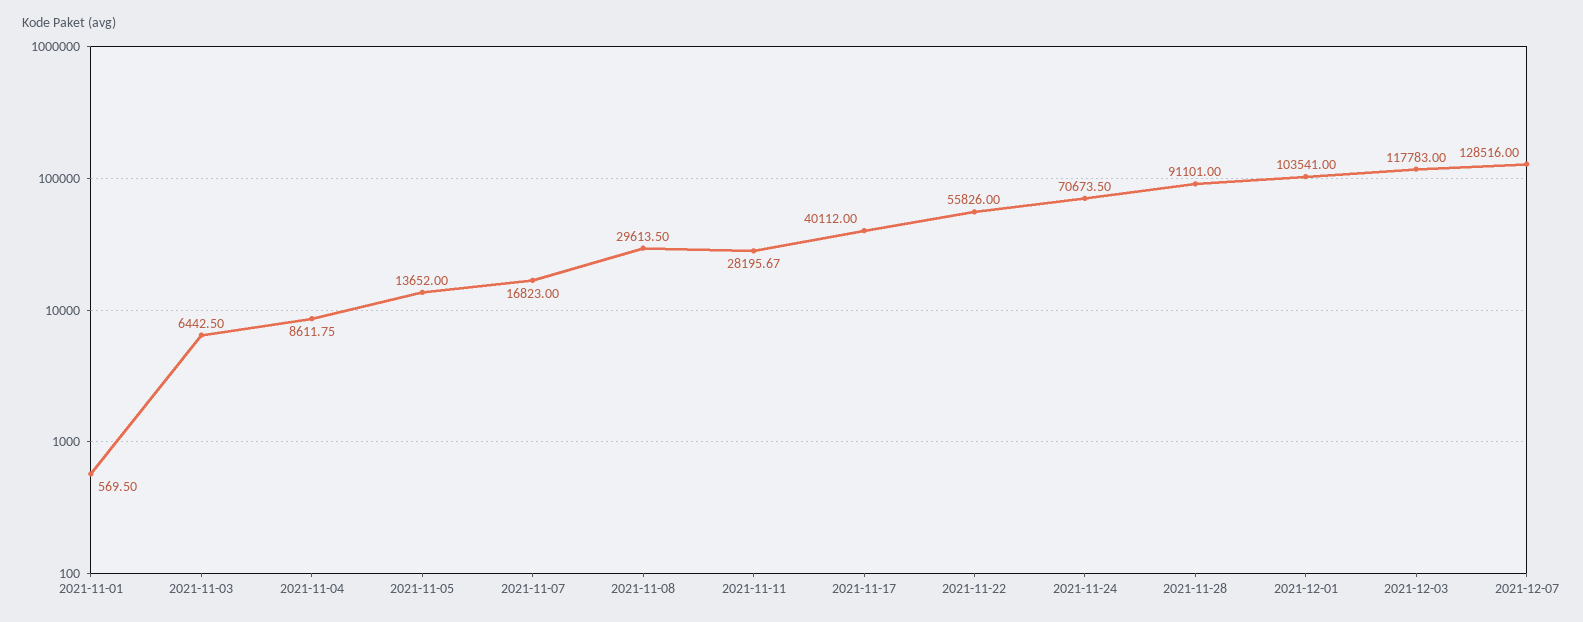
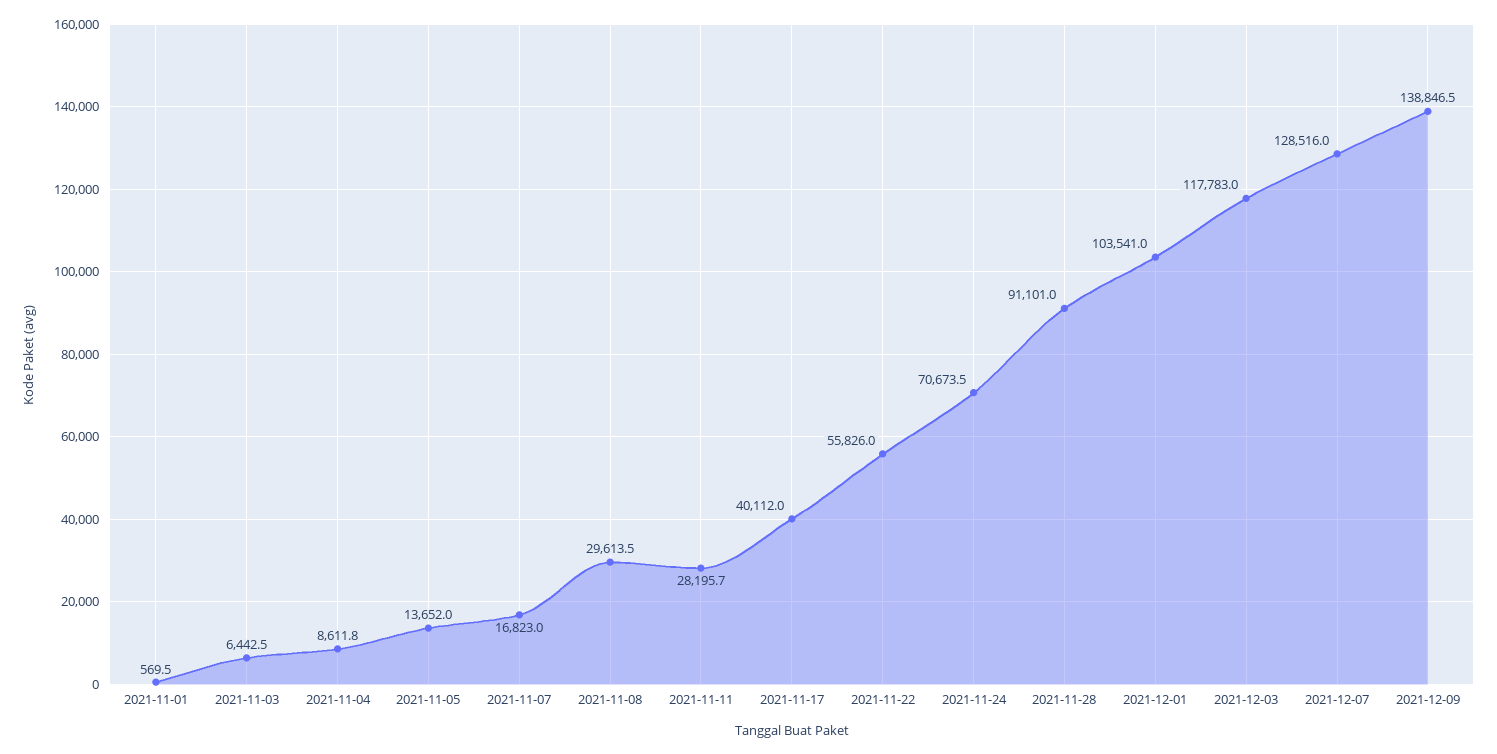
2021-12-09: none -> 138846.5

